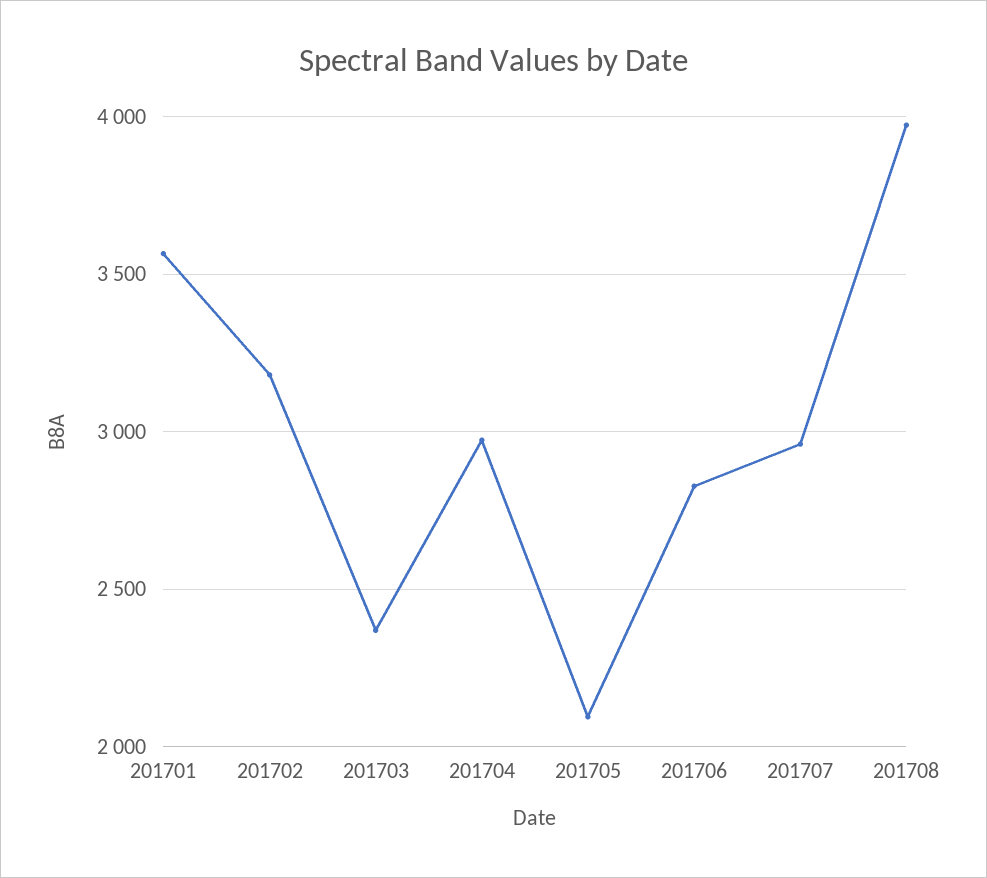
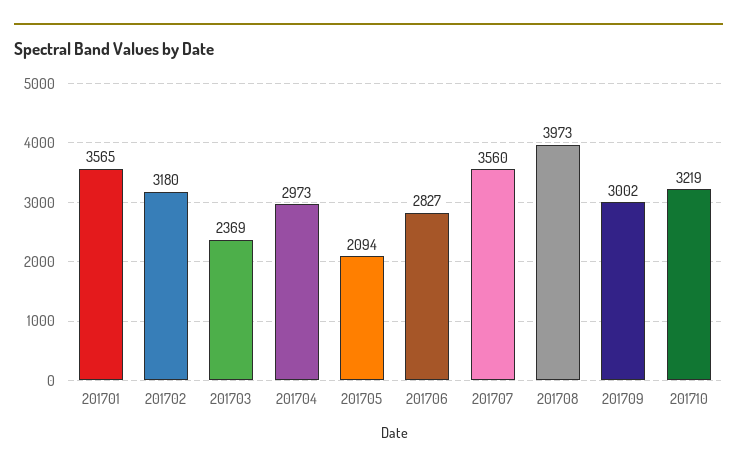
201707: 2950 -> 3560
201709: none -> 3002
201710: none -> 3219

